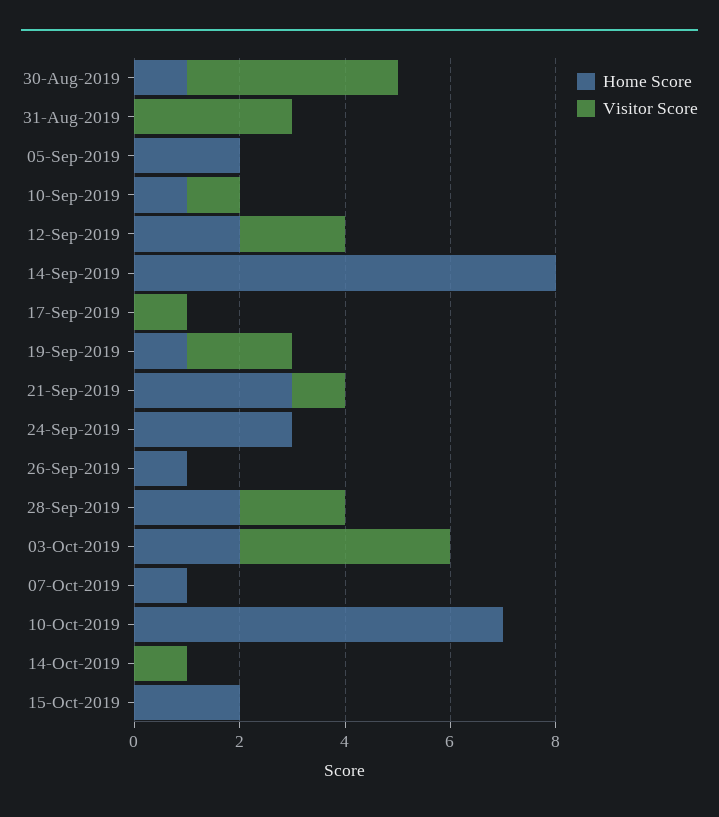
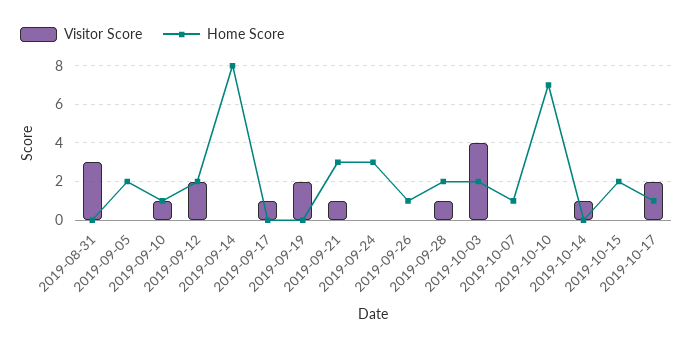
Home Score, 30-Aug-2019: 1 -> none
Visitor Score, 30-Aug-2019: 4 -> none
Home Score, 19-Sep-2019: 1 -> 0
Visitor Score, 28-Sep-2019: 2 -> 1
Visitor Score, 2019-10-17: none -> 2
Home Score, 2019-10-17: none -> 1

